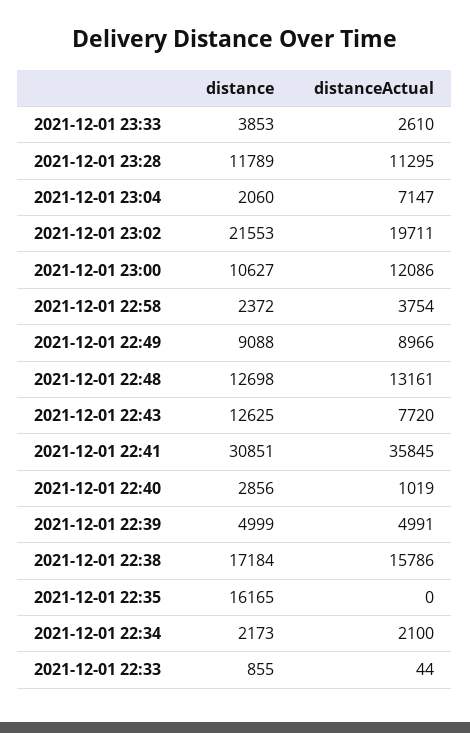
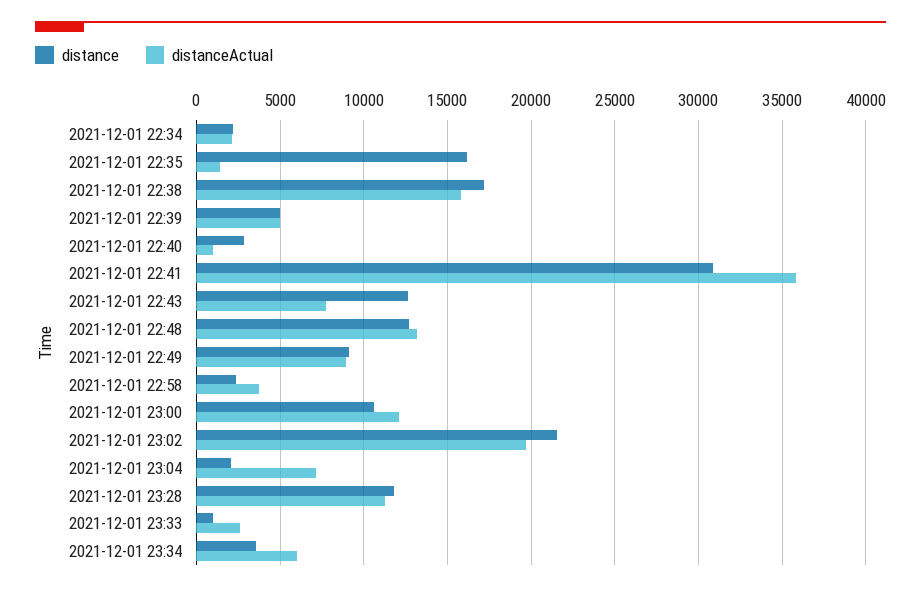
distance, 2021-12-01 23:33: 3853 -> 1000
distanceActual, 2021-12-01 22:35: 0 -> 1500
distance, 2021-12-01 22:33: 855 -> none
distanceActual, 2021-12-01 22:33: 44 -> none
distance, 2021-12-01 23:34: none -> 3500
distanceActual, 2021-12-01 23:34: none -> 6000

